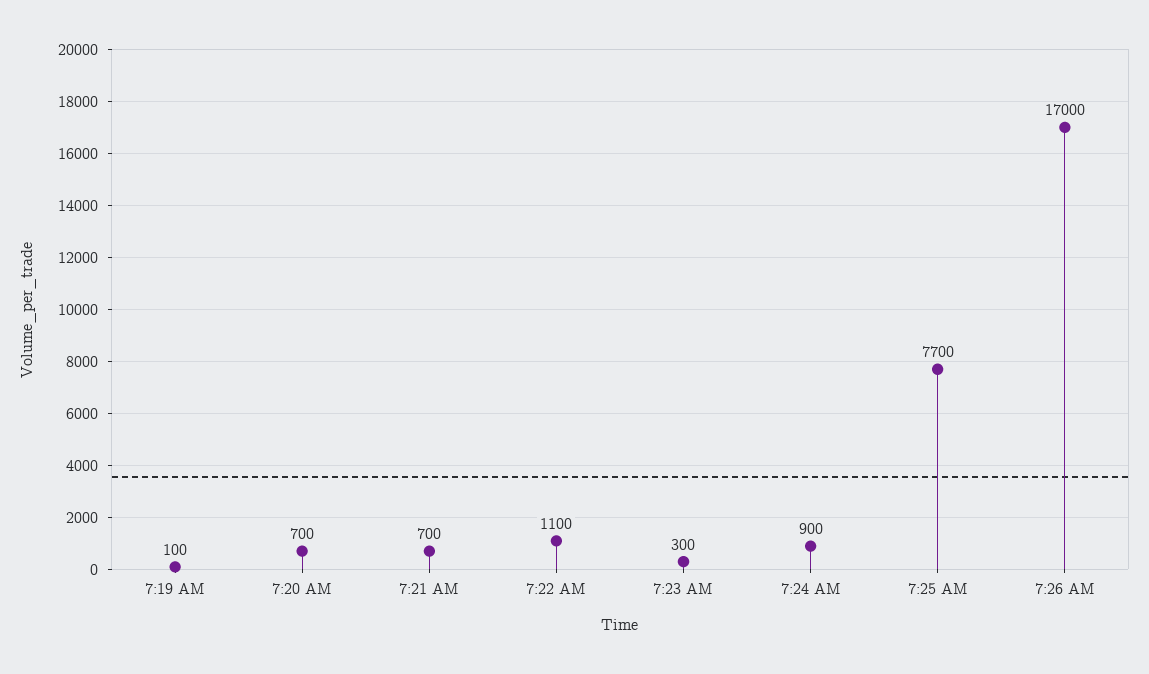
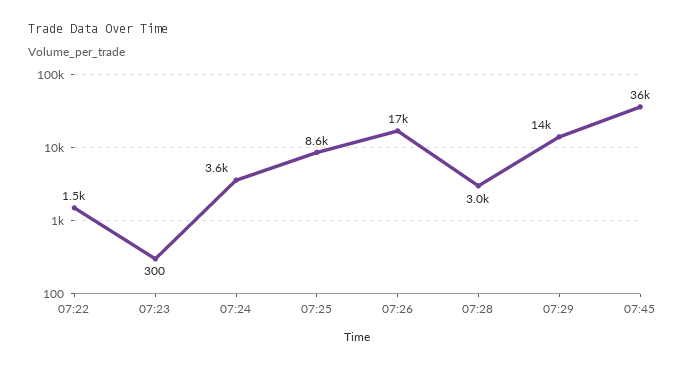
7:19 AM: 100 -> none
7:20 AM: 700 -> none
7:21 AM: 700 -> none
7:22 AM: 1100 -> 1500
7:24 AM: 900 -> 3600
7:25 AM: 7700 -> 8600
07:28: none -> 3000
07:29: none -> 14000
07:45: none -> 36000

